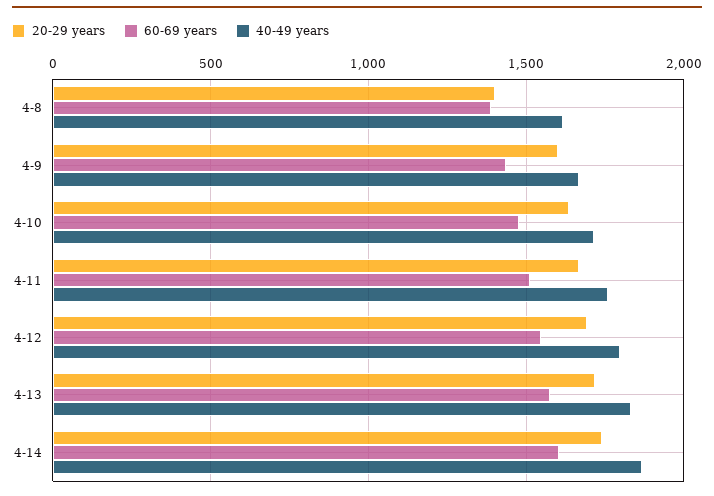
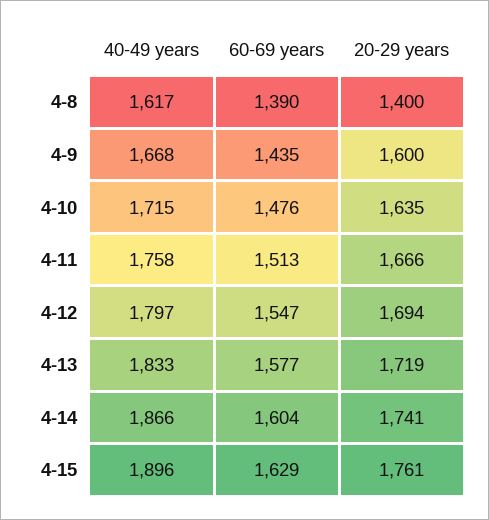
40-49 years, 4-15: none -> 1896
60-69 years, 4-15: none -> 1629
20-29 years, 4-15: none -> 1761

